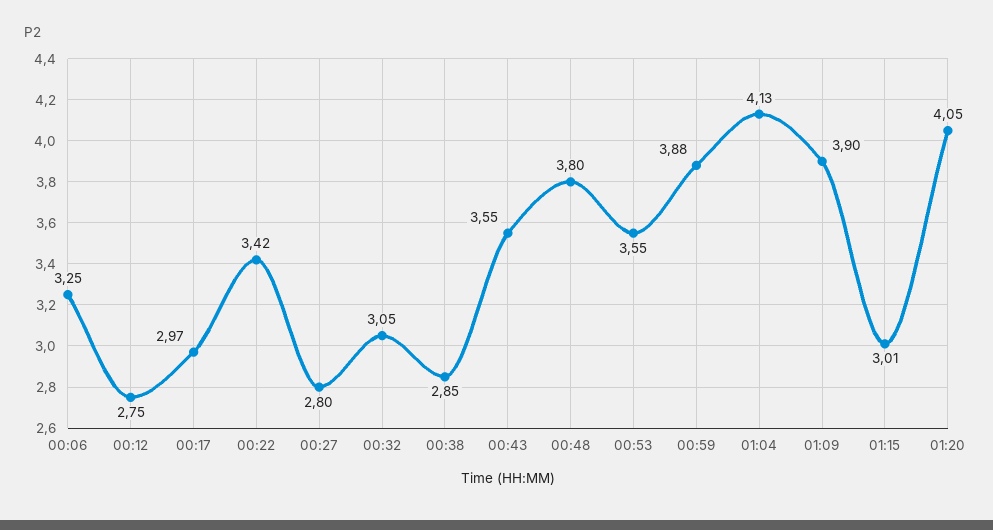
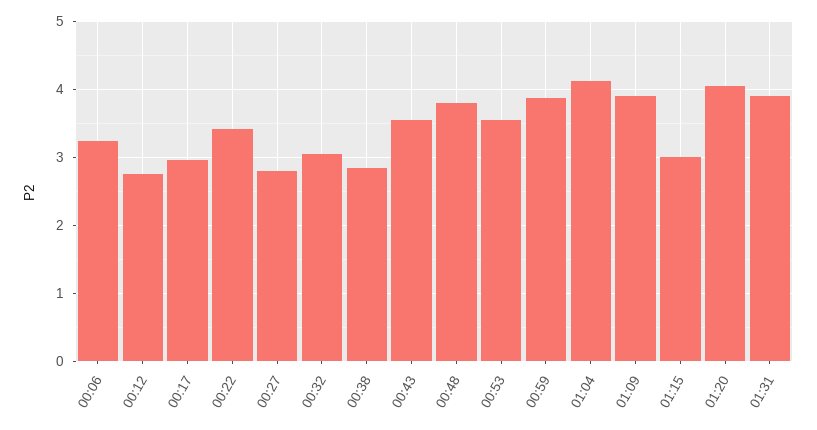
01:31: none -> 3.9

